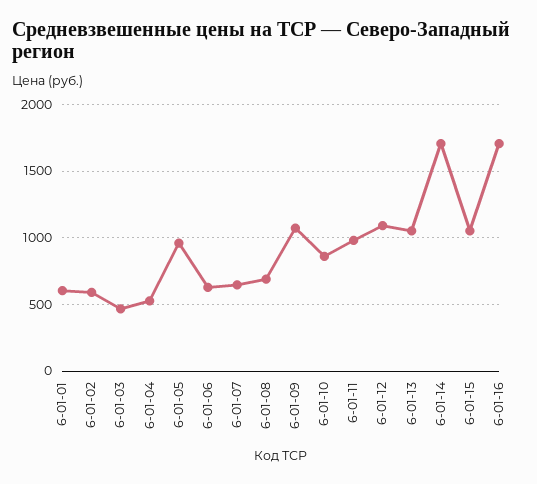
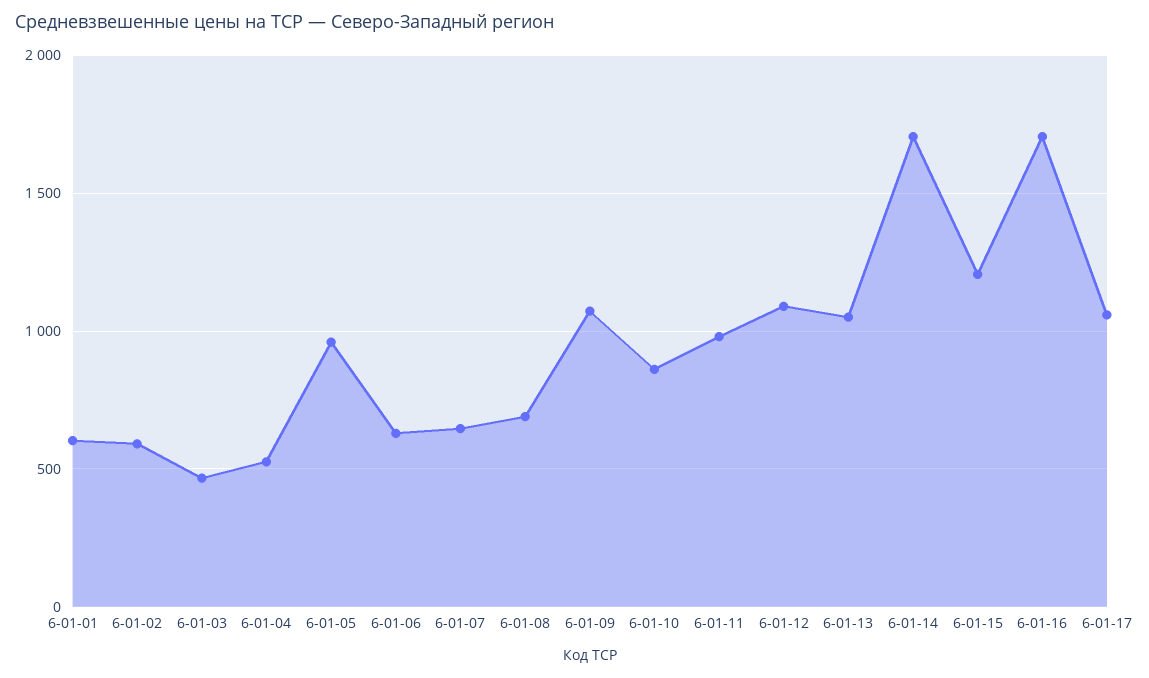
6-01-15: 1050 -> 1200
6-01-17: none -> 1050

